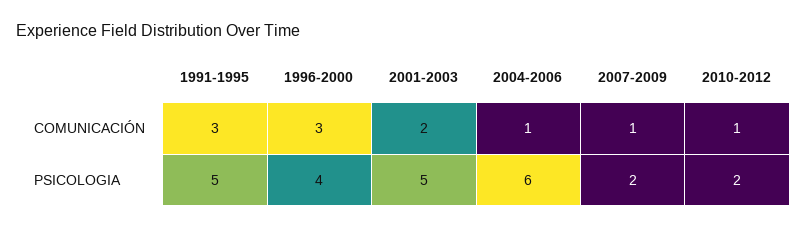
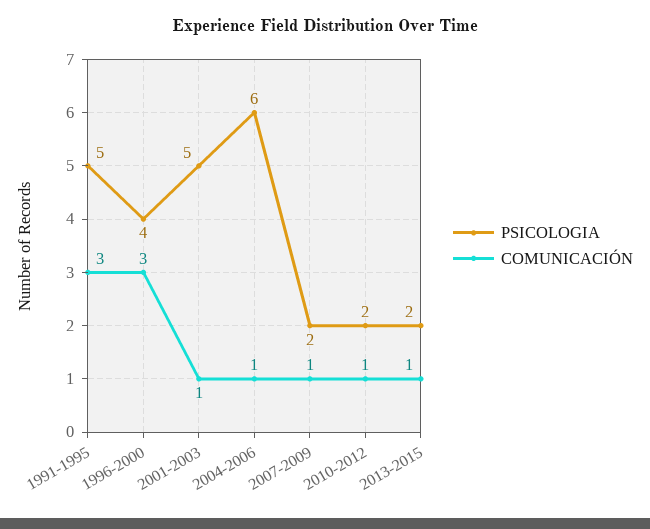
COMUNICACIÓN, 2001-2003: 2 -> 1
PSICOLOGIA, 2013-2015: none -> 2
COMUNICACIÓN, 2013-2015: none -> 1

